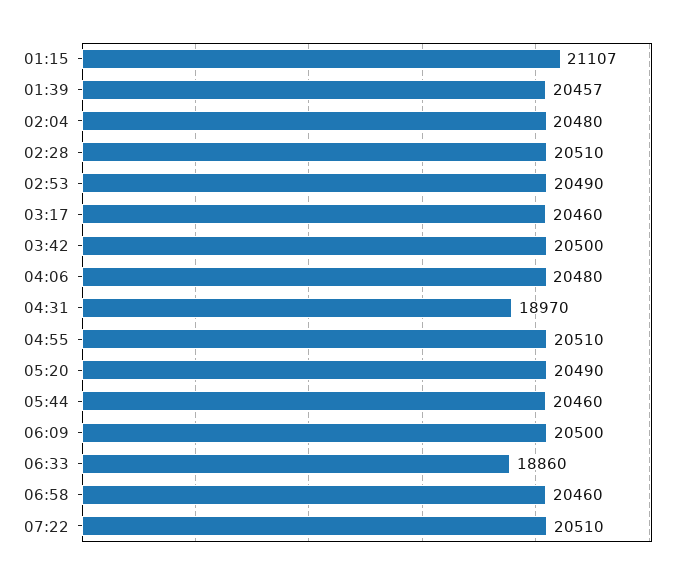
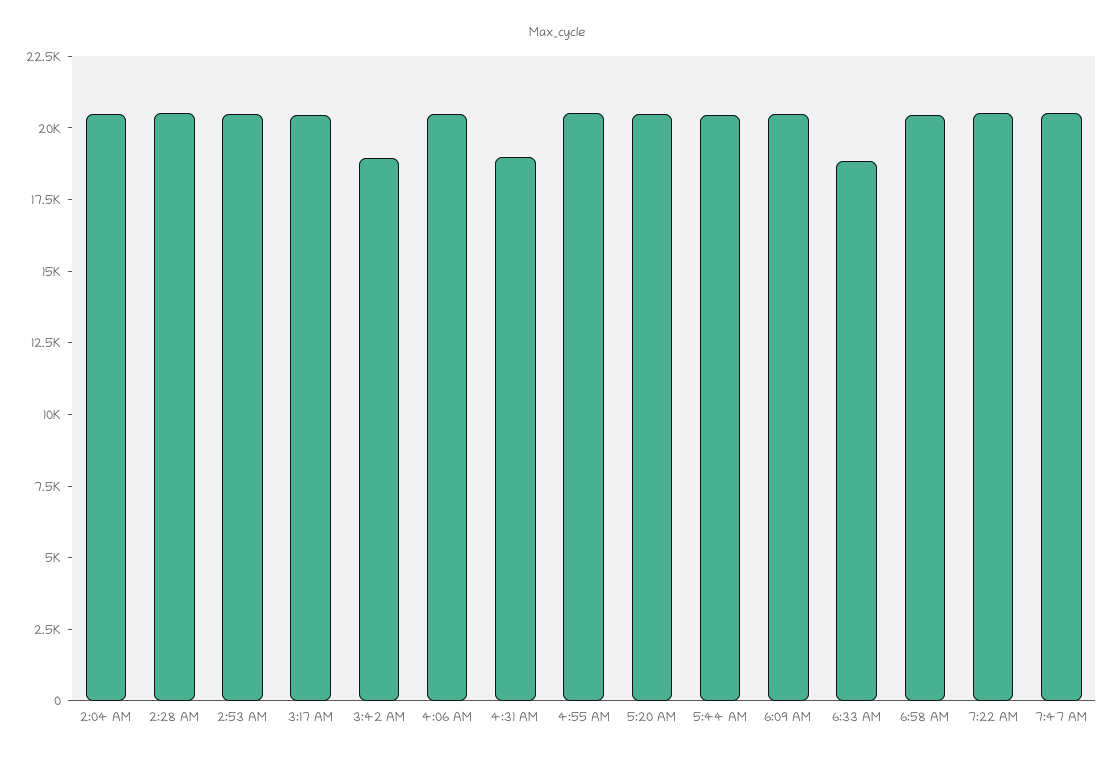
01:15: 21107 -> none
01:39: 20457 -> none
03:42: 20500 -> 19000
7:47 AM: none -> 20500

